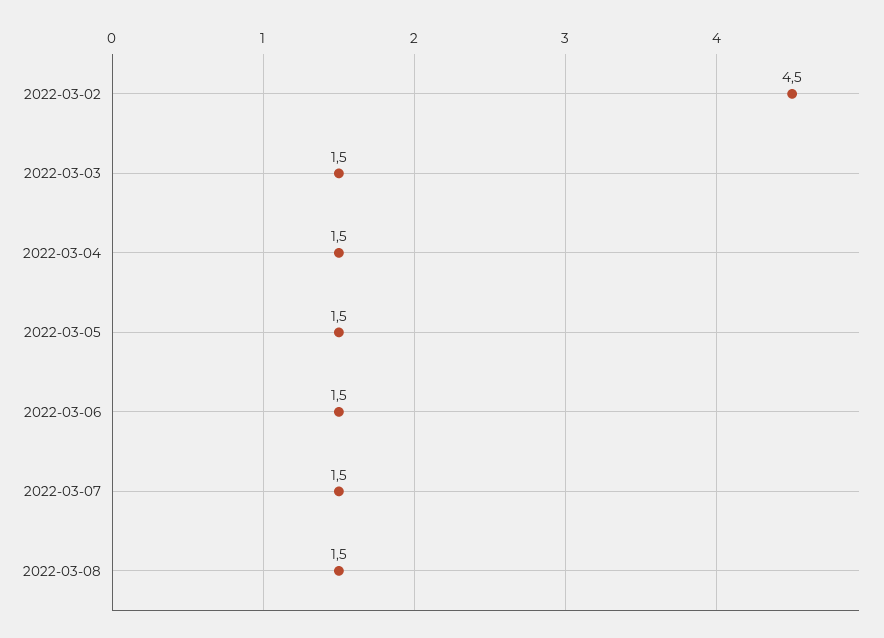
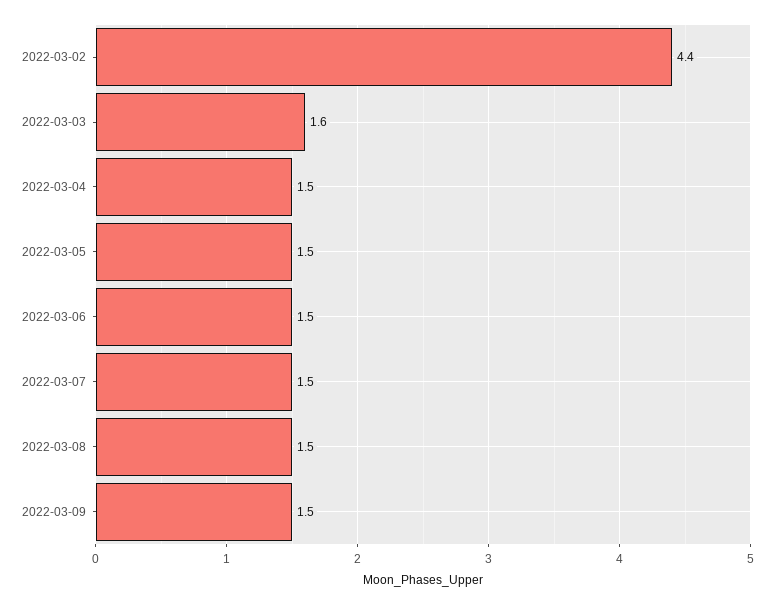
2022-03-02: 4.5 -> 4.4
2022-03-03: 1.5 -> 1.6
2022-03-09: none -> 1.5

